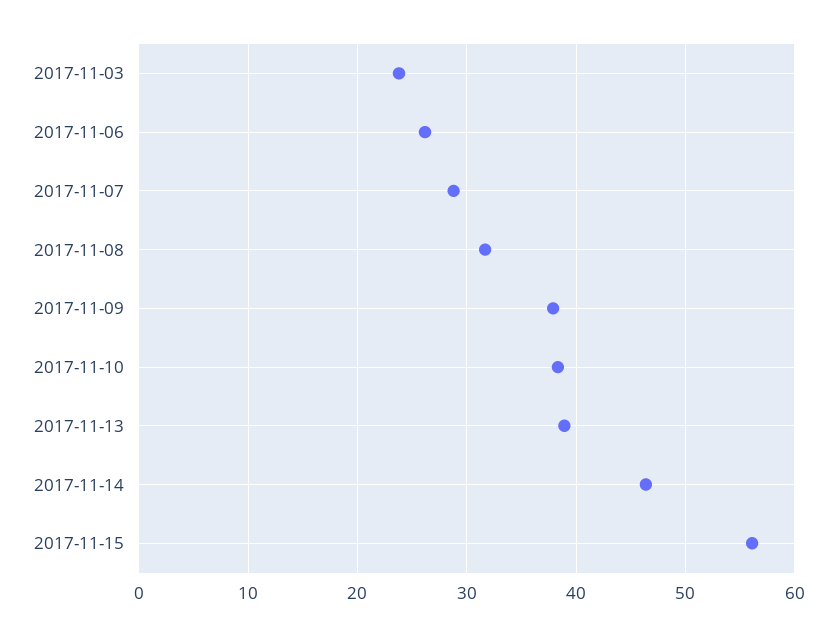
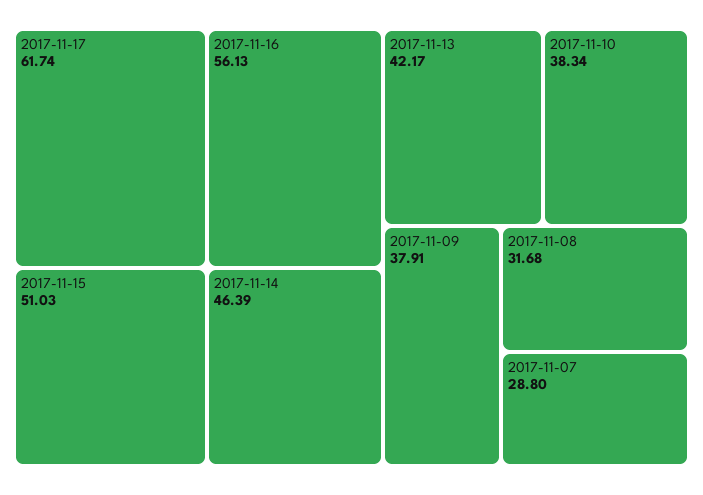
2017-11-03: 24 -> none
2017-11-06: 26 -> none
2017-11-13: 39 -> 42.17
2017-11-15: 56 -> 51.03
2017-11-17: none -> 61.74
2017-11-16: none -> 56.13

